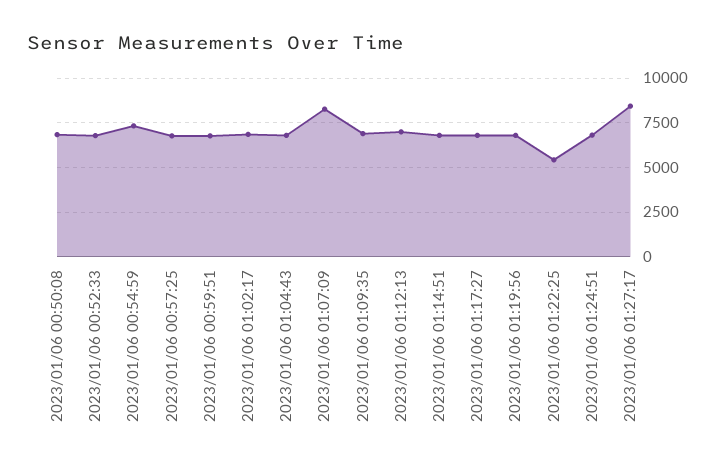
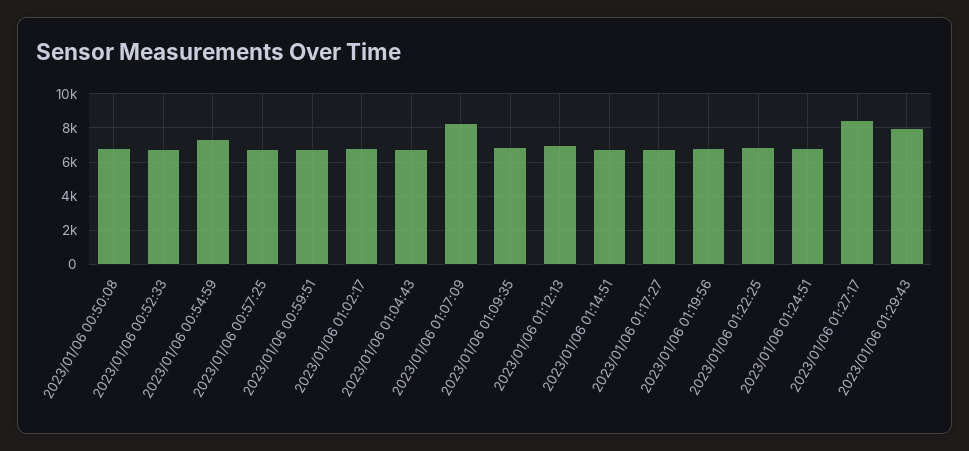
2023/01/06 01:22:25: 5500 -> 7000
2023/01/06 01:29:43: none -> 8000

